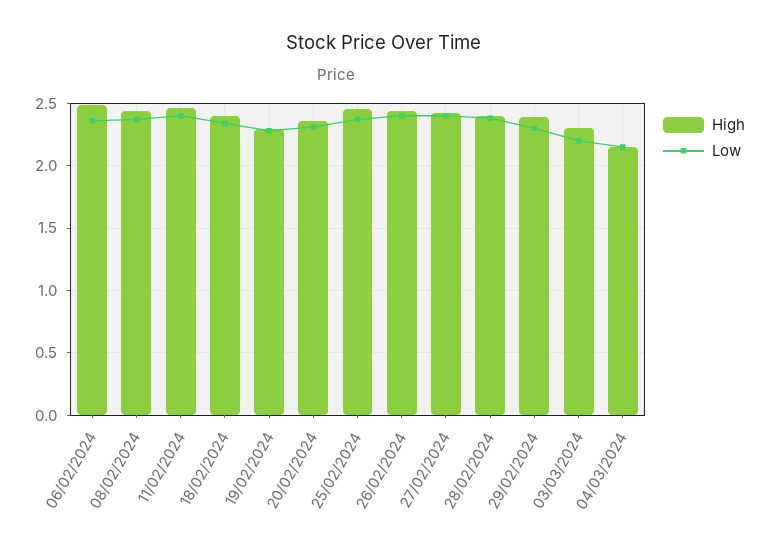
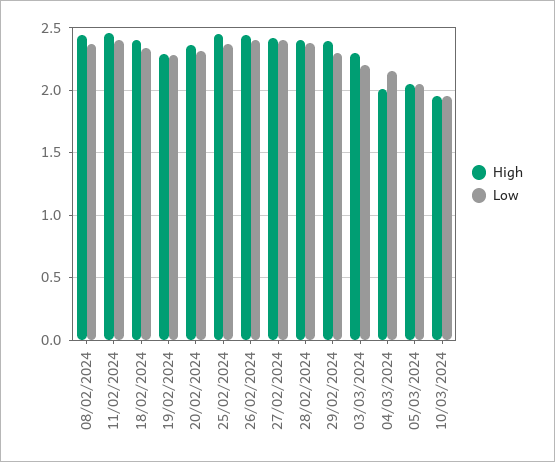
High, 06/02/2024: 2.5 -> none
Low, 06/02/2024: 2.35 -> none
High, 04/03/2024: 2.15 -> 2
High, 05/03/2024: none -> 2.05
Low, 05/03/2024: none -> 2.05
High, 10/03/2024: none -> 1.95
Low, 10/03/2024: none -> 1.95

